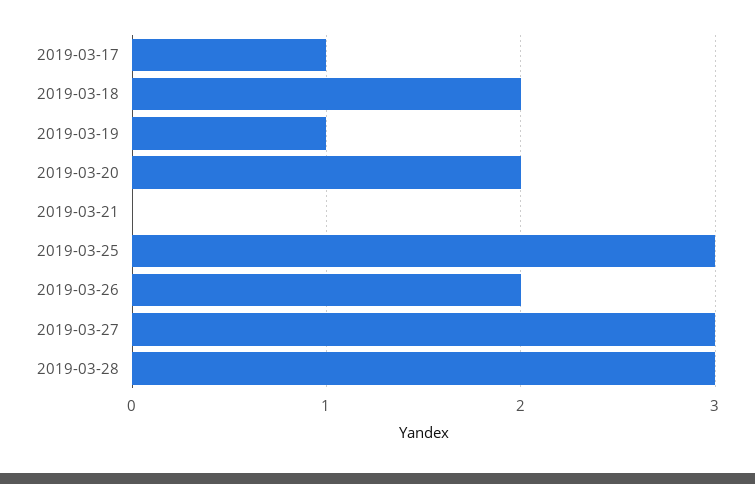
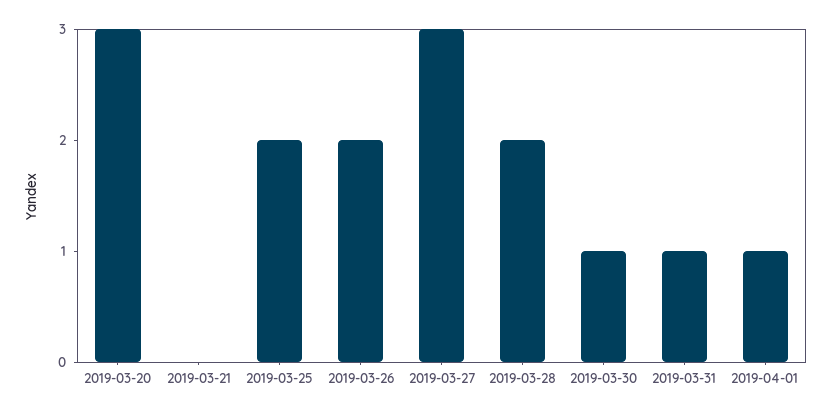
2019-03-17: 1 -> none
2019-03-18: 2 -> none
2019-03-19: 1 -> none
2019-03-20: 2 -> 3
2019-03-25: 3 -> 2
2019-03-28: 3 -> 2
2019-03-30: none -> 1
2019-03-31: none -> 1
2019-04-01: none -> 1

